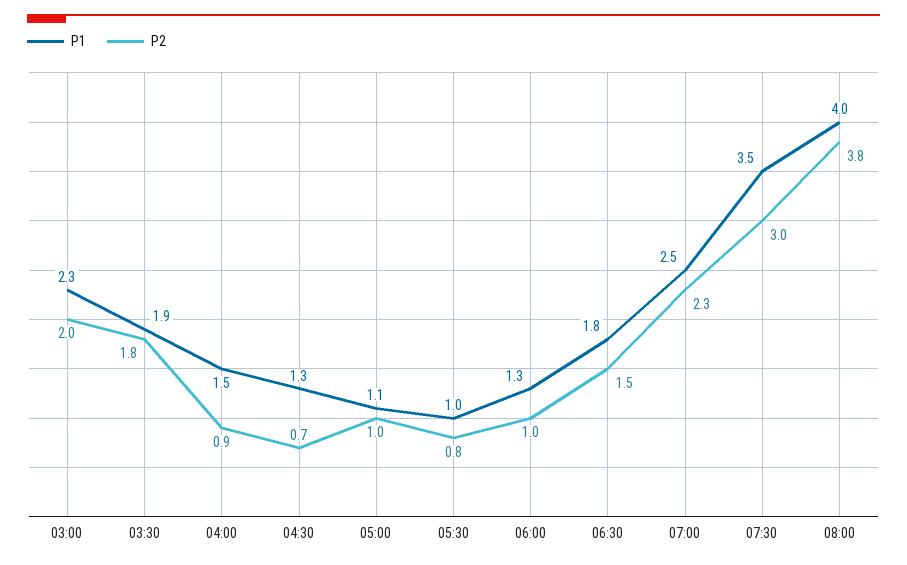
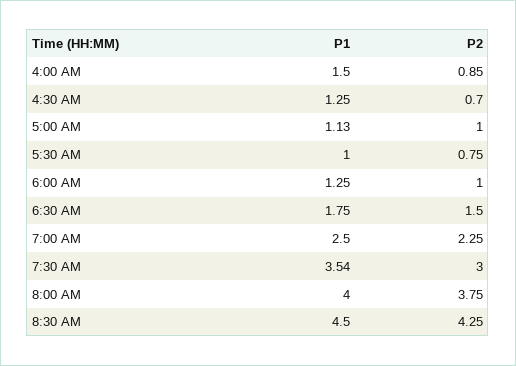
P1, 03:00: 2.3 -> none
P2, 03:00: 2 -> none
P1, 03:30: 1.9 -> none
P2, 03:30: 1.8 -> none
P1, 8:30 AM: none -> 4.5
P2, 8:30 AM: none -> 4.25

